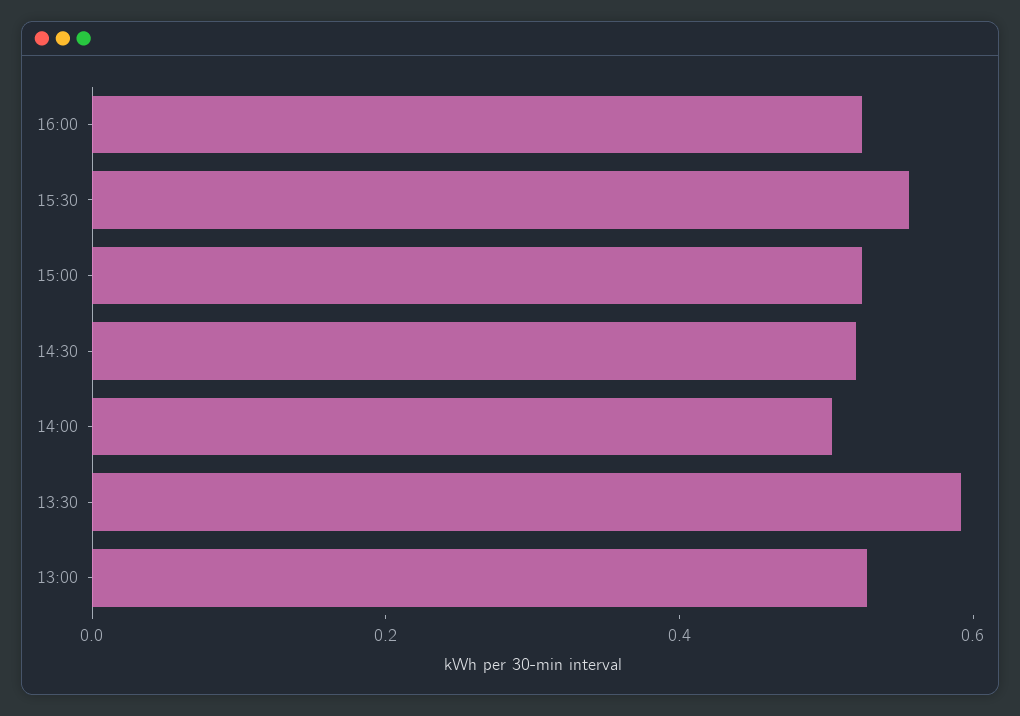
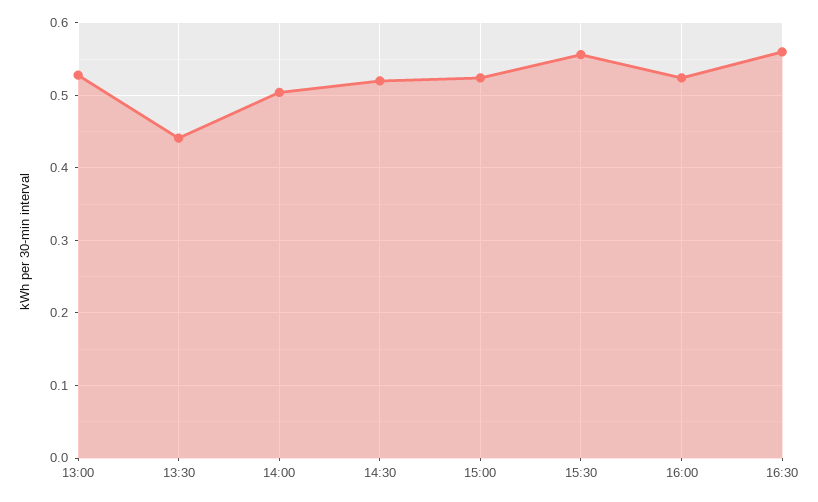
13:30: 0.6 -> 0.44
16:30: none -> 0.56

